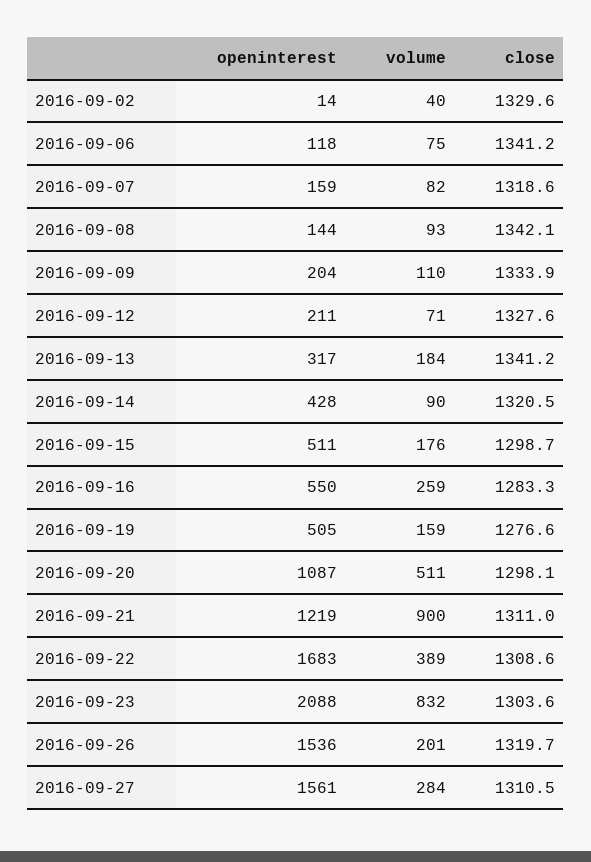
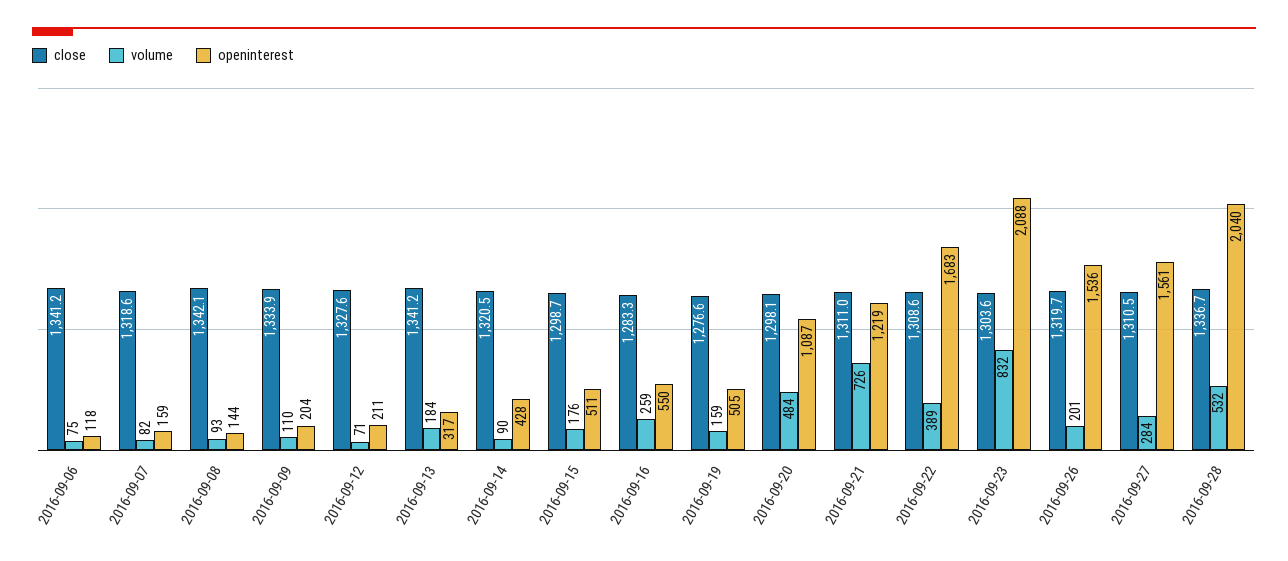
openinterest, 2016-09-02: 14 -> none
volume, 2016-09-02: 40 -> none
close, 2016-09-02: 1329.6 -> none
volume, 2016-09-20: 511 -> 484
volume, 2016-09-21: 900 -> 726
close, 2016-09-28: none -> 1336.7
volume, 2016-09-28: none -> 532
openinterest, 2016-09-28: none -> 2040

